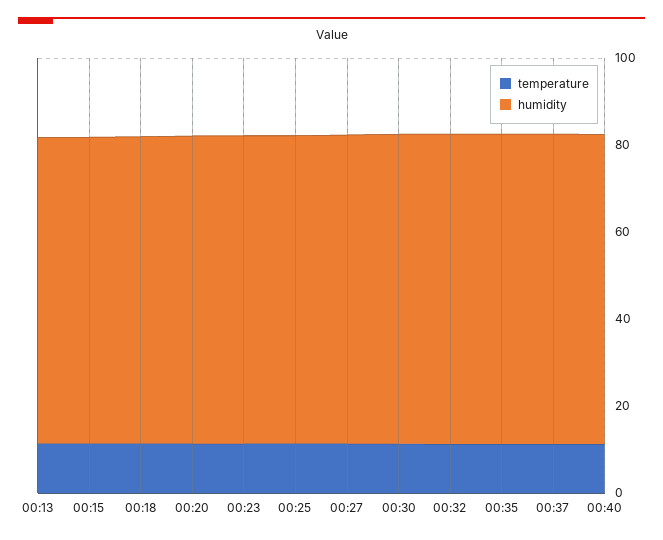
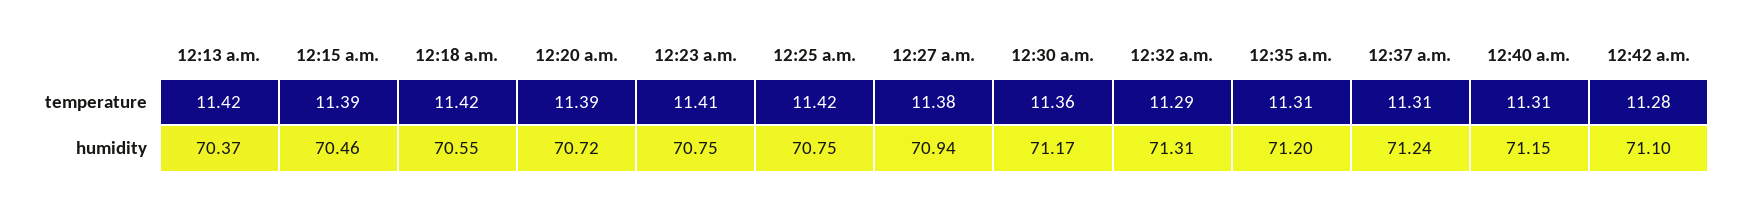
temperature, 12:42 a.m.: none -> 11.28
humidity, 12:42 a.m.: none -> 71.1

